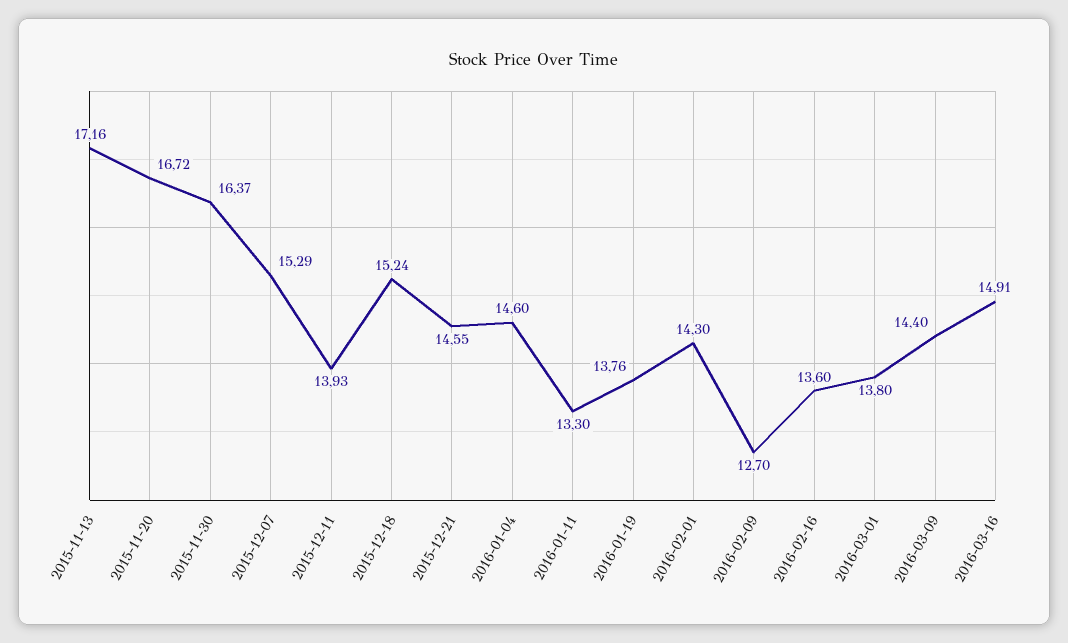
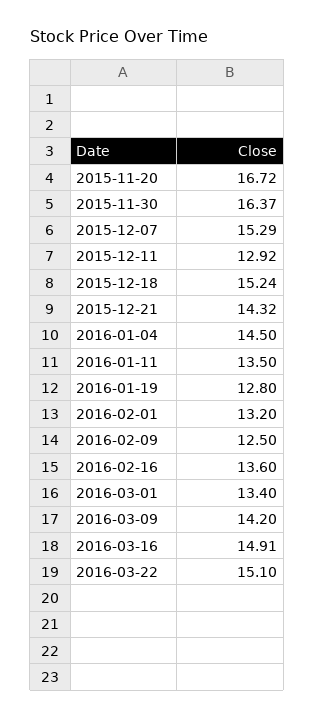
2015-11-13: 17.16 -> none
2015-12-11: 13.93 -> 12.92
2015-12-21: 14.55 -> 14.32
2016-01-04: 14.6 -> 14.5
2016-01-11: 13.3 -> 13.5
2016-01-19: 13.76 -> 12.8
2016-02-01: 14.3 -> 13.2
2016-02-09: 12.7 -> 12.5
2016-03-01: 13.8 -> 13.4
2016-03-09: 14.4 -> 14.2
2016-03-22: none -> 15.1

